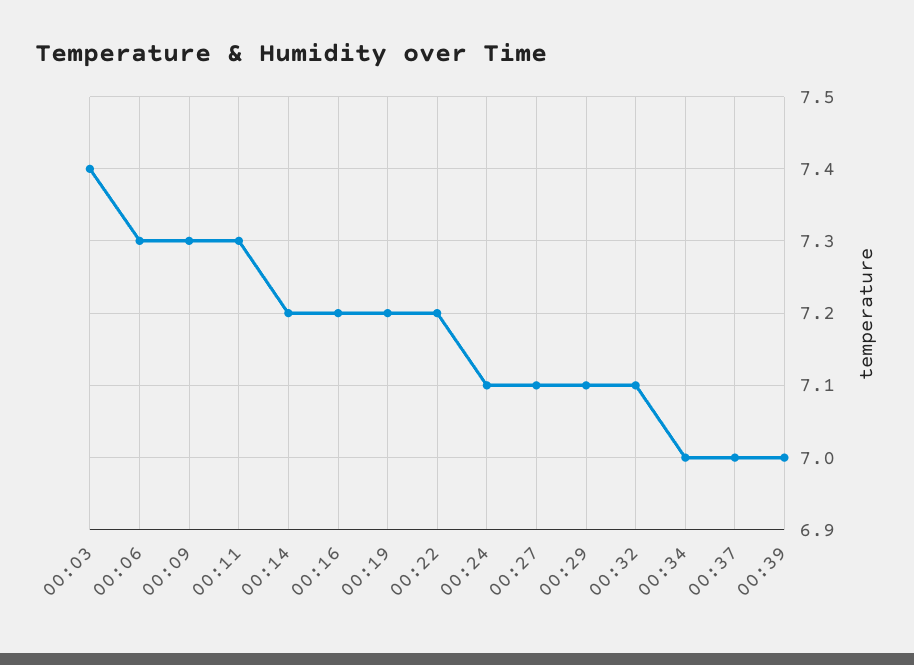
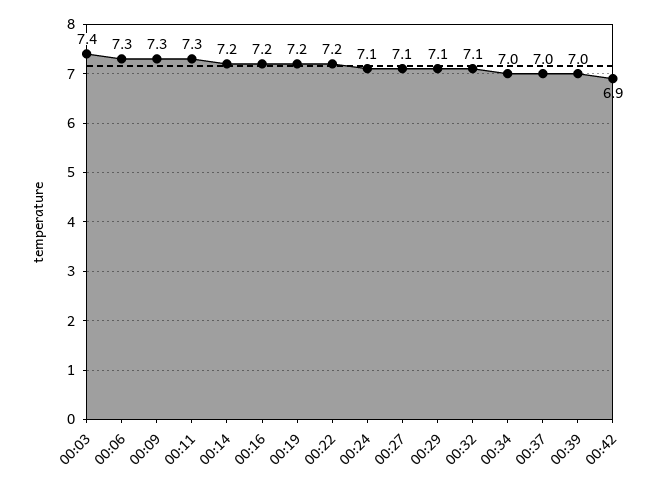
00:42: none -> 6.9

